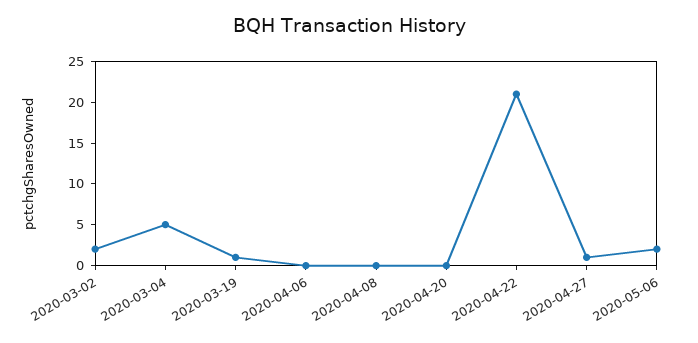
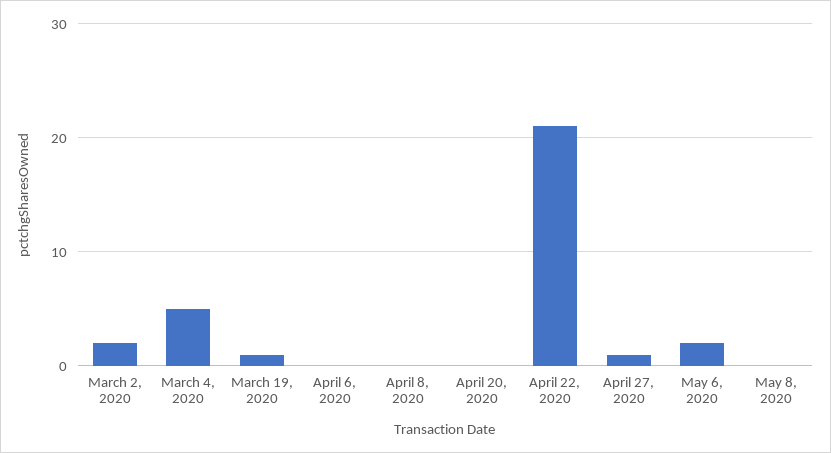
May 8, 2020: none -> 0

